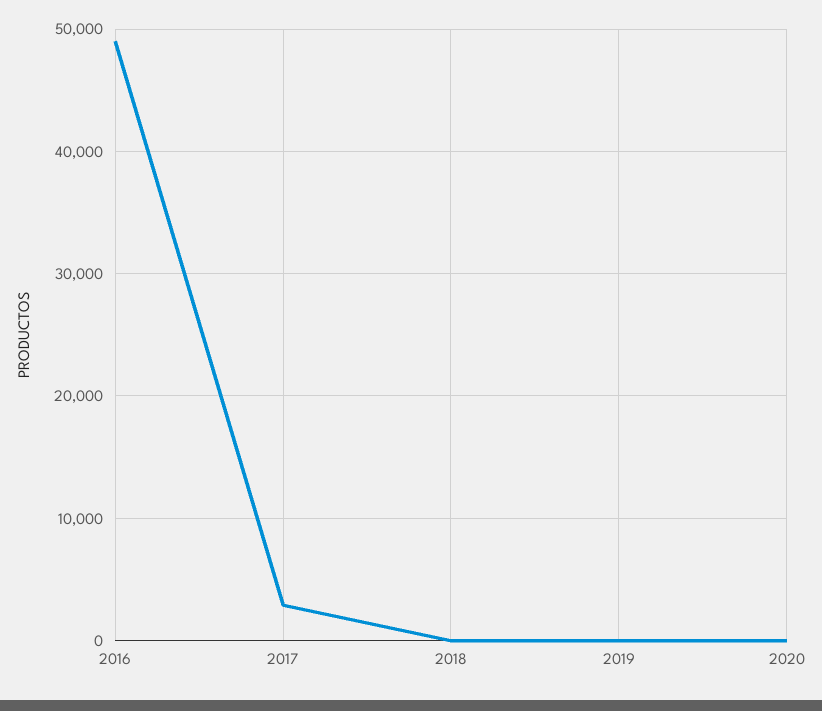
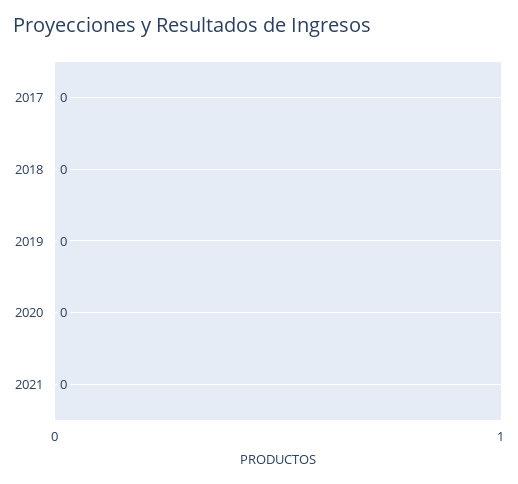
2016: 49000 -> none
2017: 3000 -> 0
2021: none -> 0

